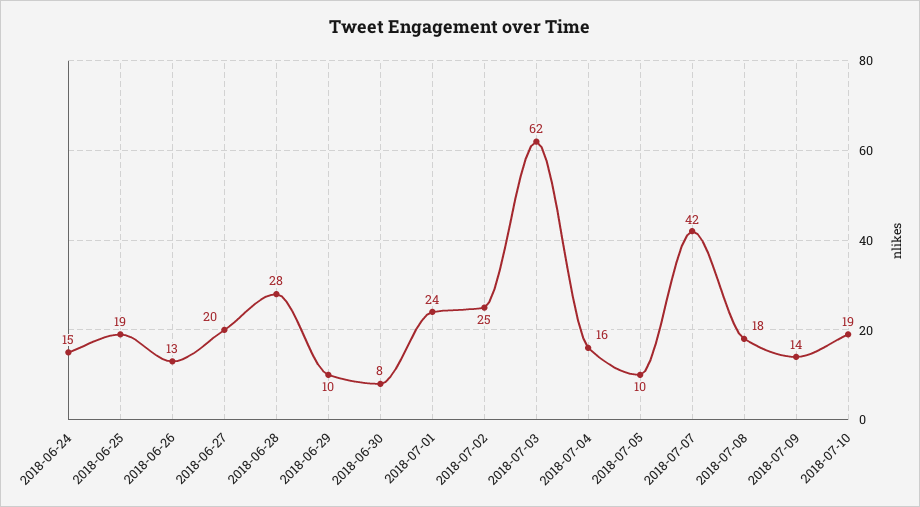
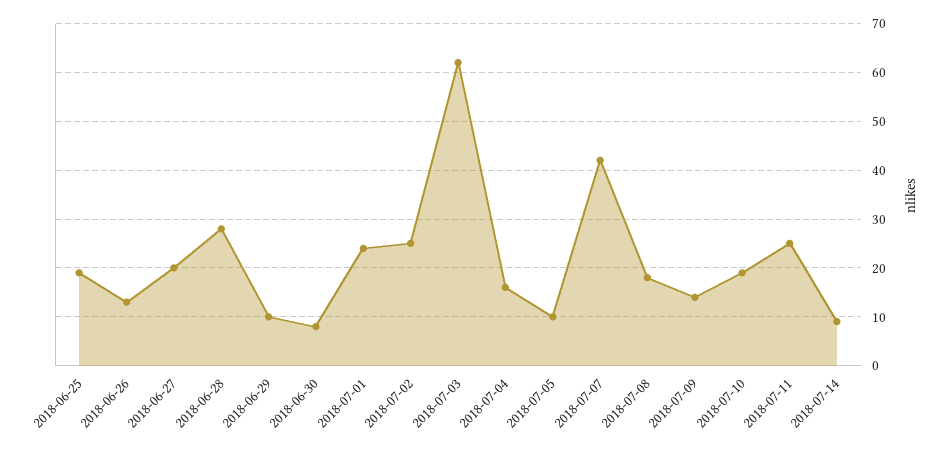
2018-06-24: 15 -> none
2018-07-11: none -> 25
2018-07-14: none -> 10

